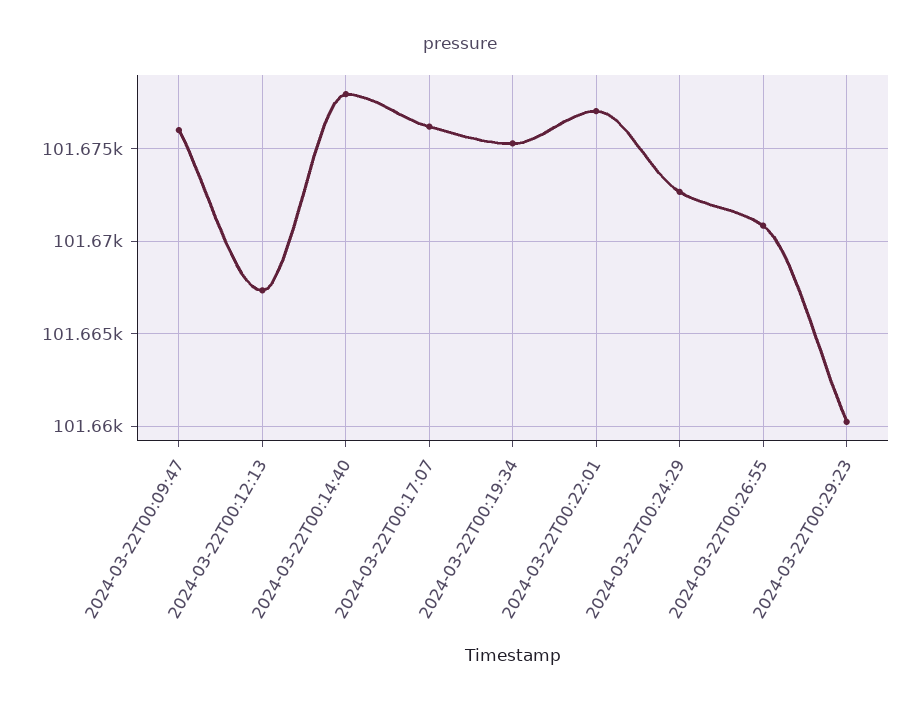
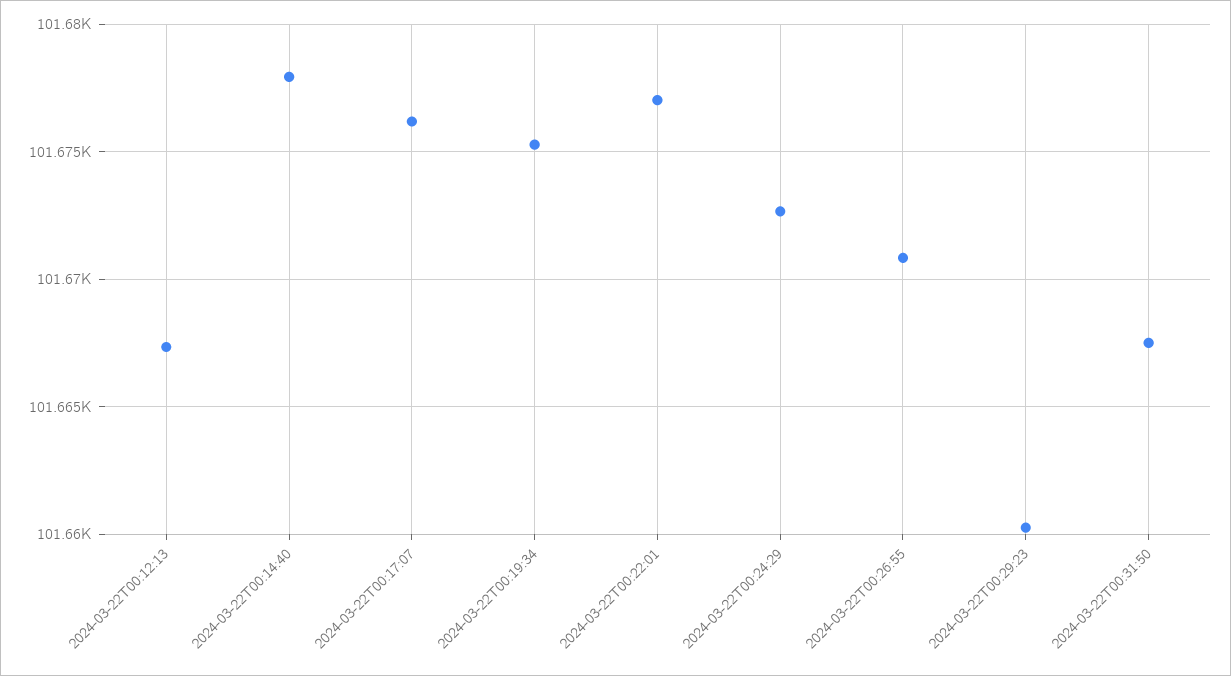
2024-03-22T00:09:47: 101676 -> none
2024-03-22T00:31:50: none -> 101667.5

